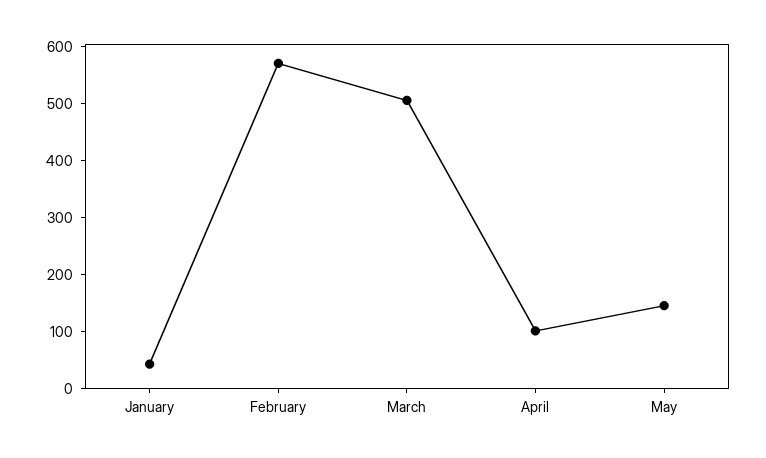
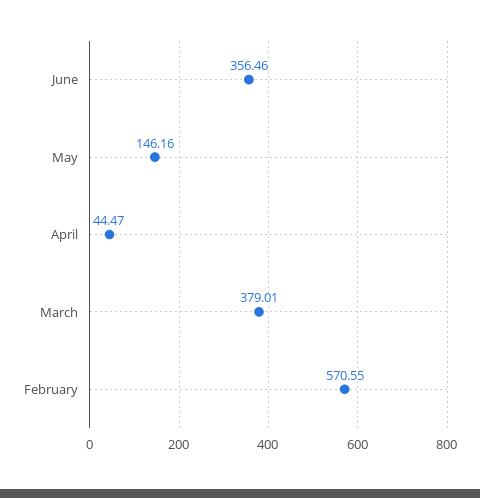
January: 40 -> none
March: 500 -> 379.01
April: 100 -> 44.47
June: none -> 356.46

